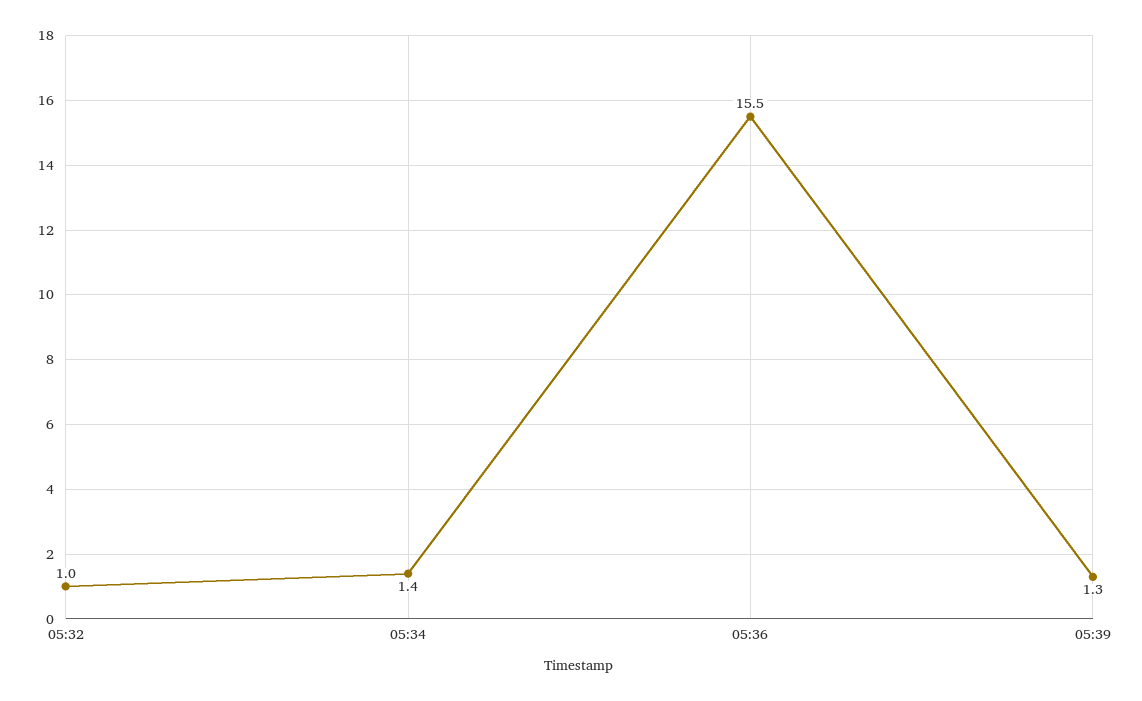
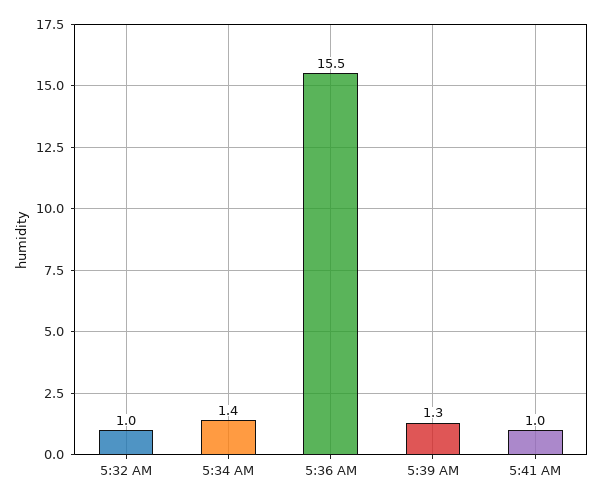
5:41 AM: none -> 1

